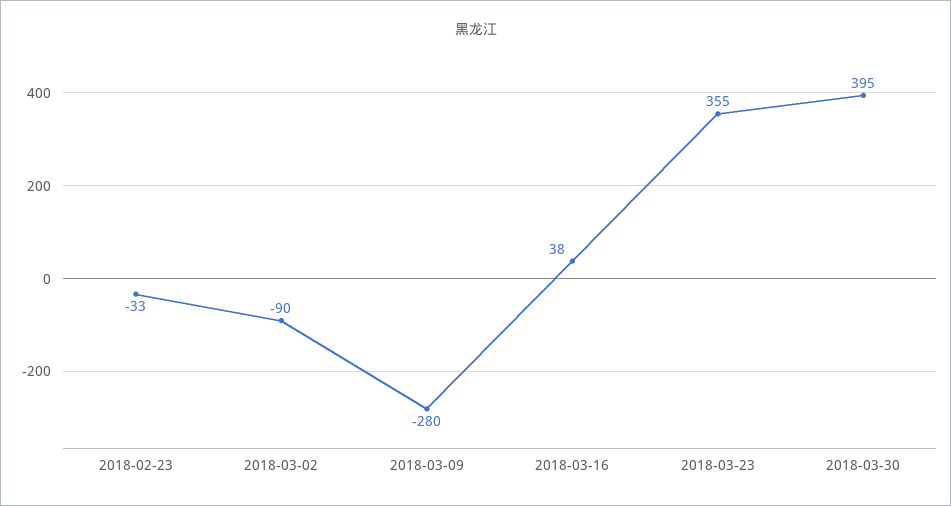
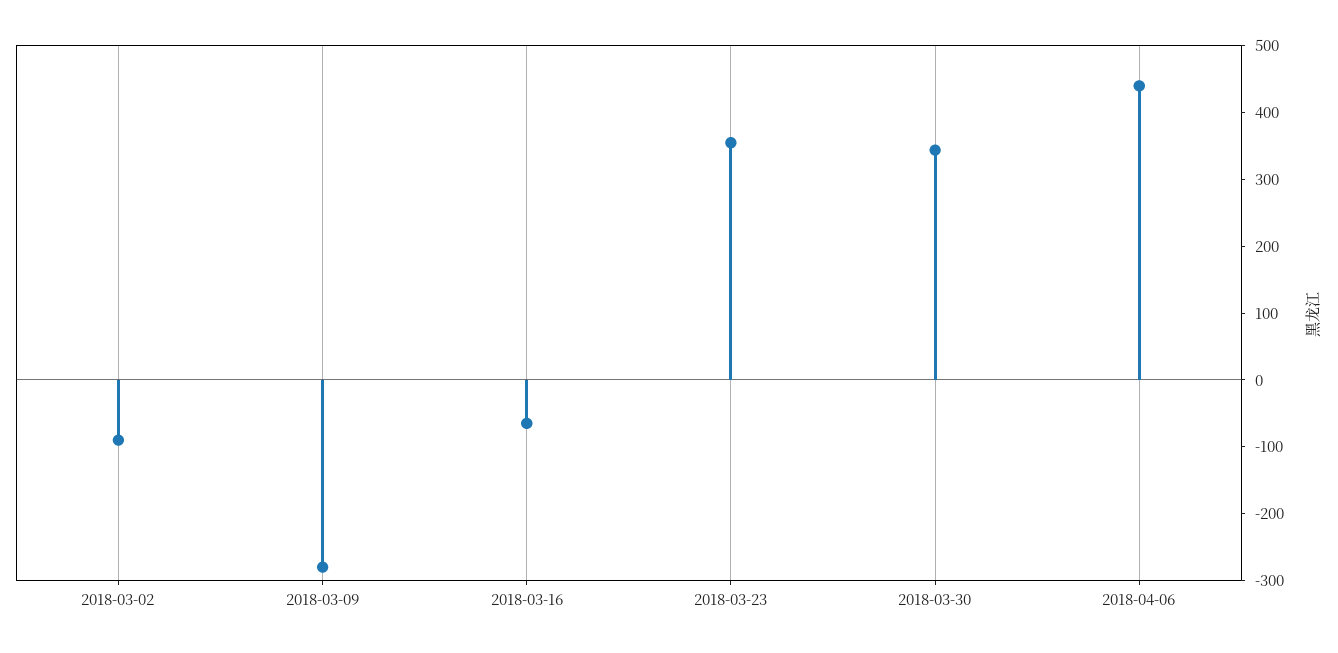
2018-02-23: -33 -> none
2018-03-16: 38 -> -60
2018-03-30: 395 -> 340
2018-04-06: none -> 440

